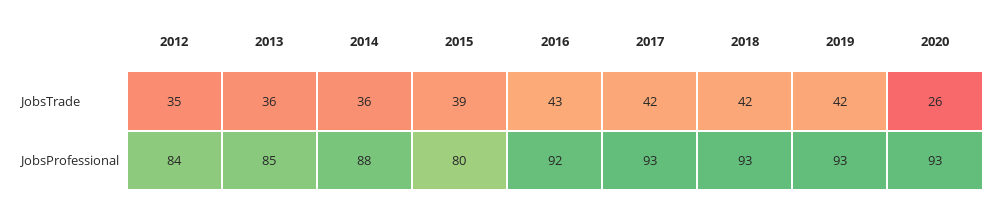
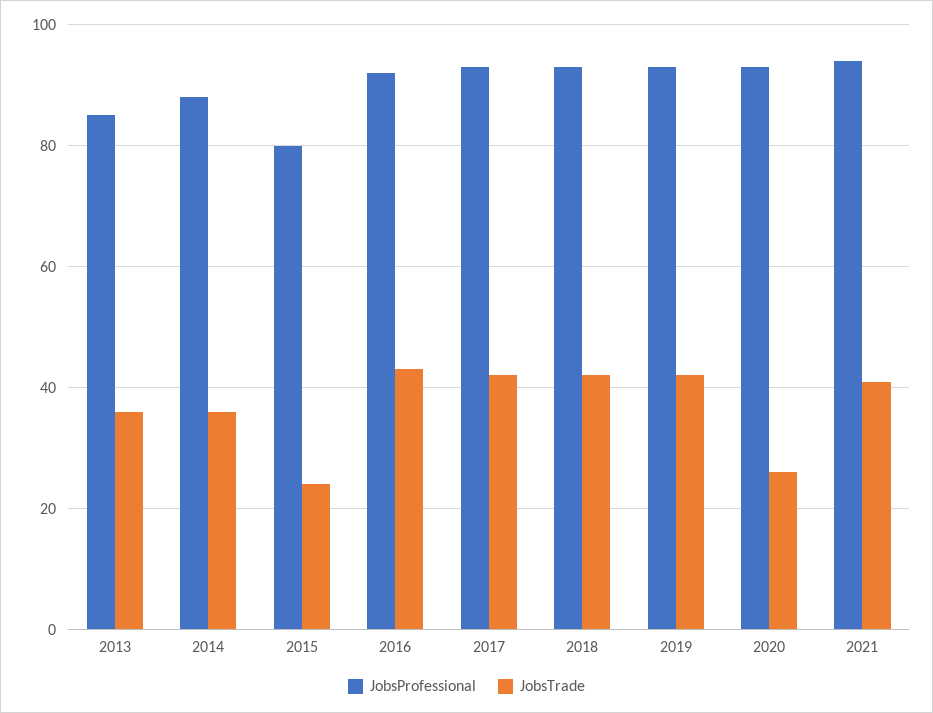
JobsTrade, 2012: 35 -> none
JobsTrade, 2015: 39 -> 25
JobsProfessional, 2012: 84 -> none
JobsProfessional, 2021: none -> 95
JobsTrade, 2021: none -> 40

